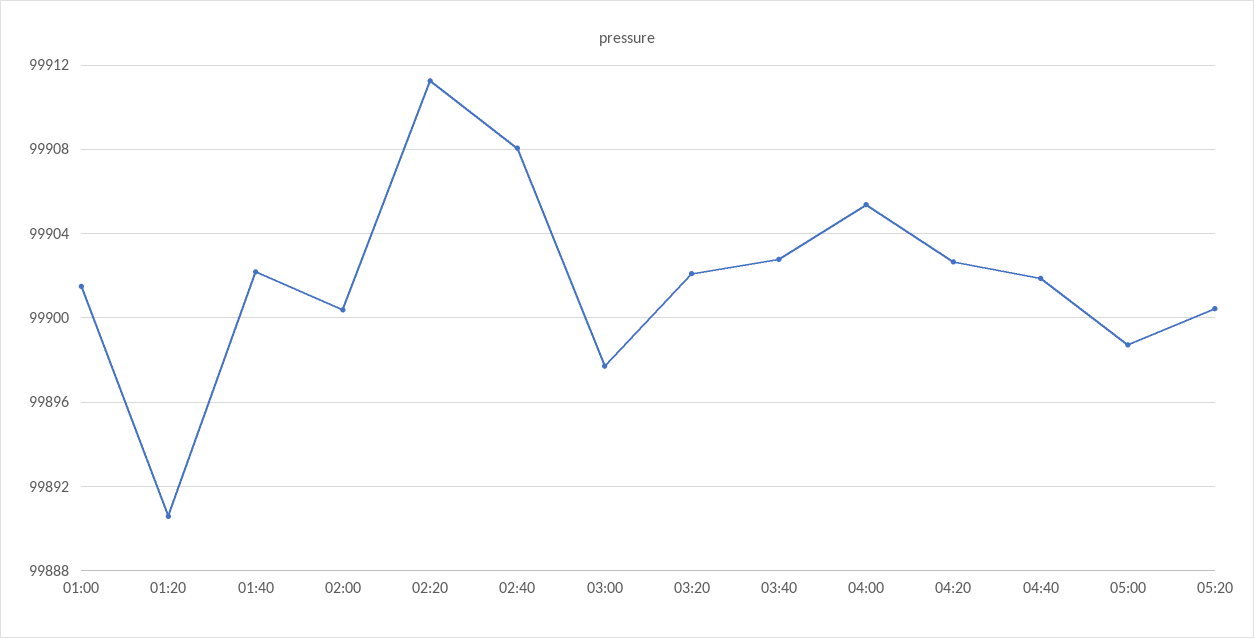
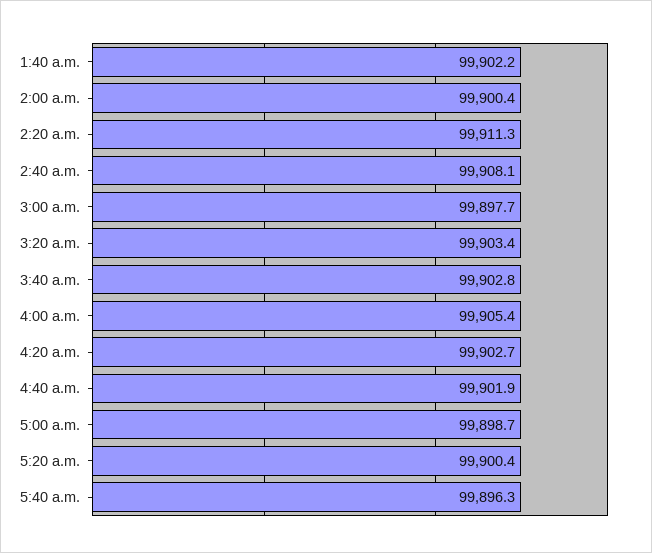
01:00: 99901.5 -> none
01:20: 99890.5 -> none
03:20: 99902 -> 99903.4
5:40 a.m.: none -> 99896.3

